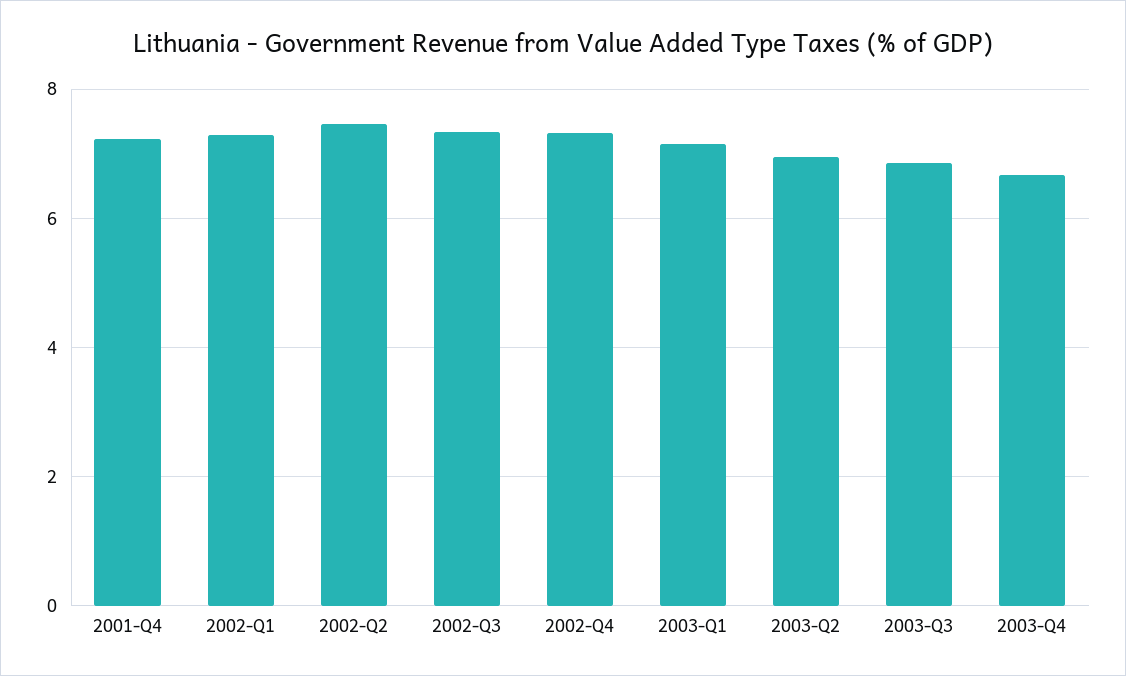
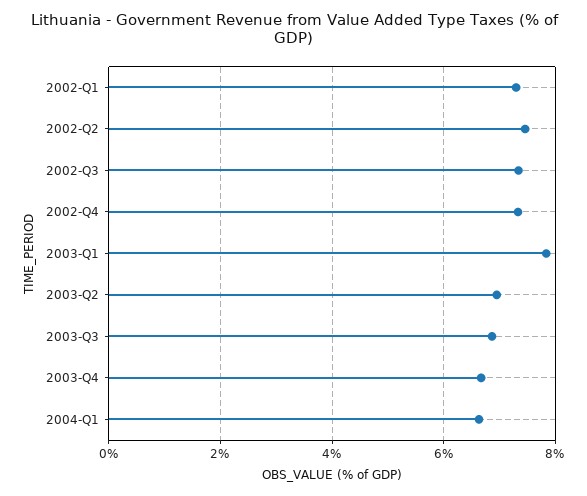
2001-Q4: 7.2 -> none
2003-Q1: 7.2 -> 7.8
2004-Q1: none -> 6.6

